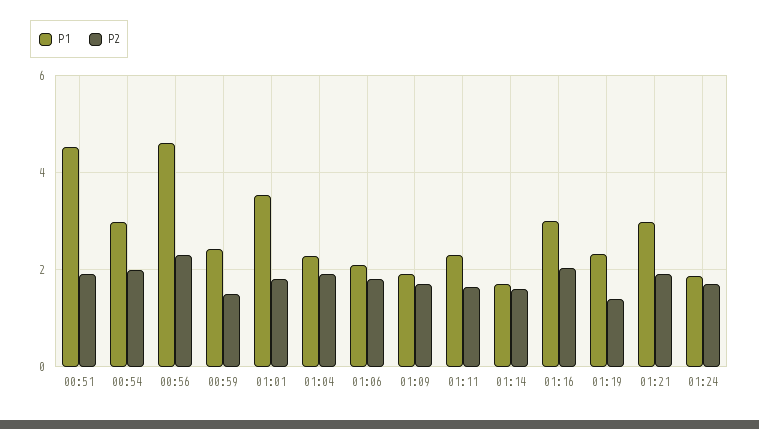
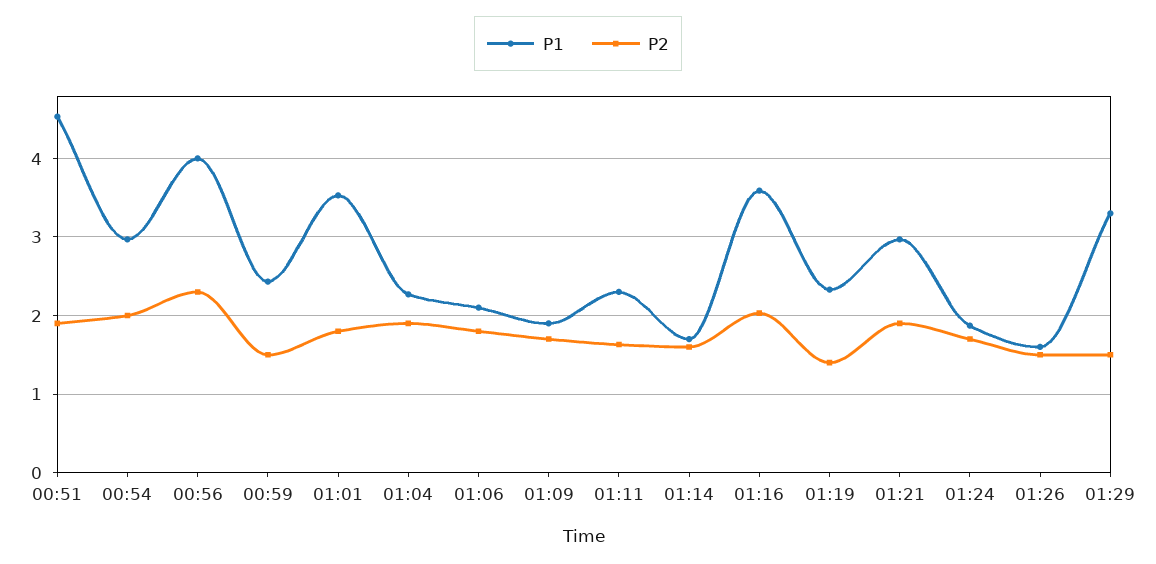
P1, 00:56: 4.6 -> 4
P1, 01:16: 3 -> 3.6
P1, 01:26: none -> 1.6
P2, 01:26: none -> 1.5
P1, 01:29: none -> 3.3
P2, 01:29: none -> 1.5

